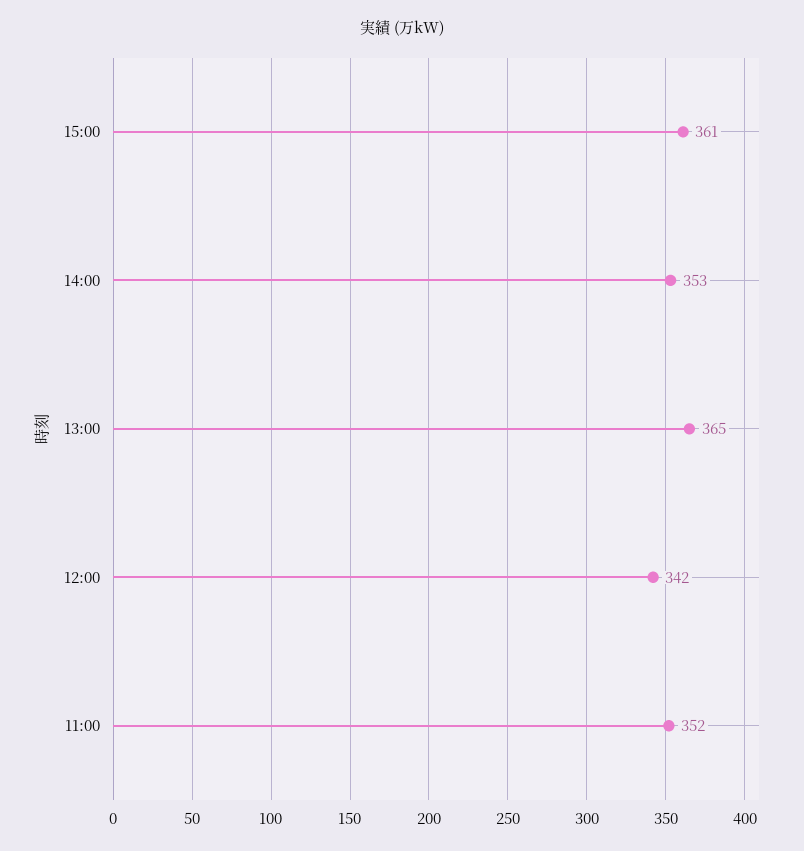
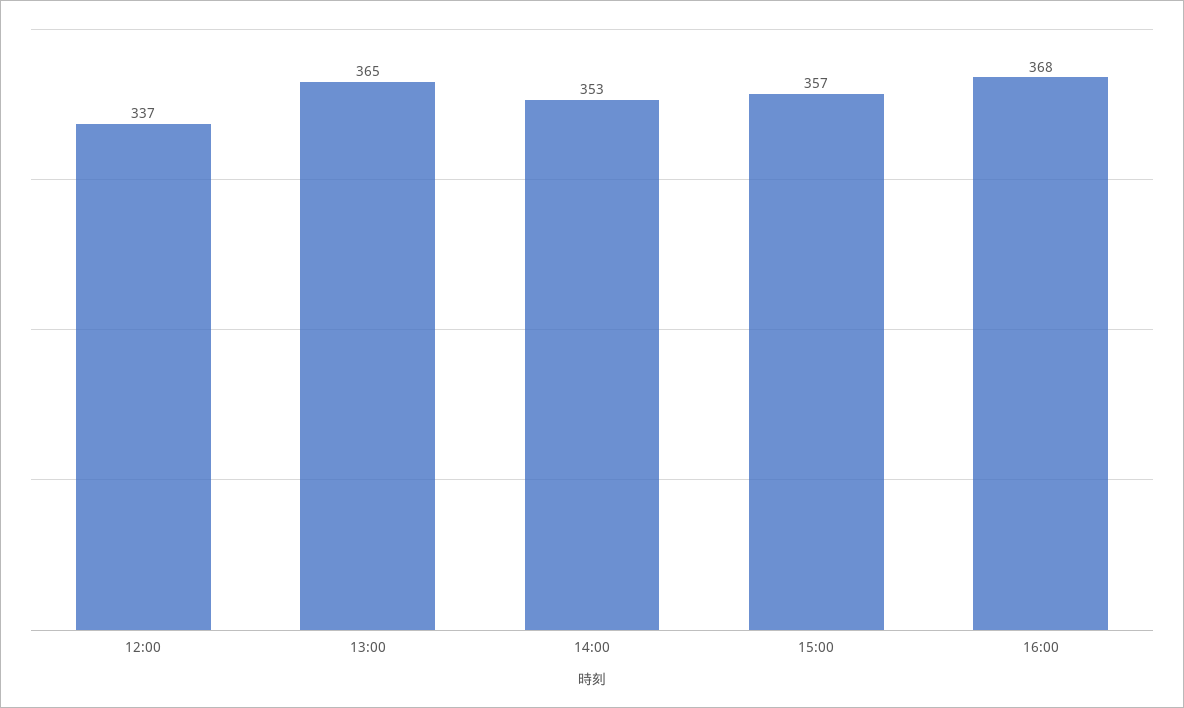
15:00: 361 -> 357
12:00: 342 -> 337
11:00: 352 -> none
16:00: none -> 368

